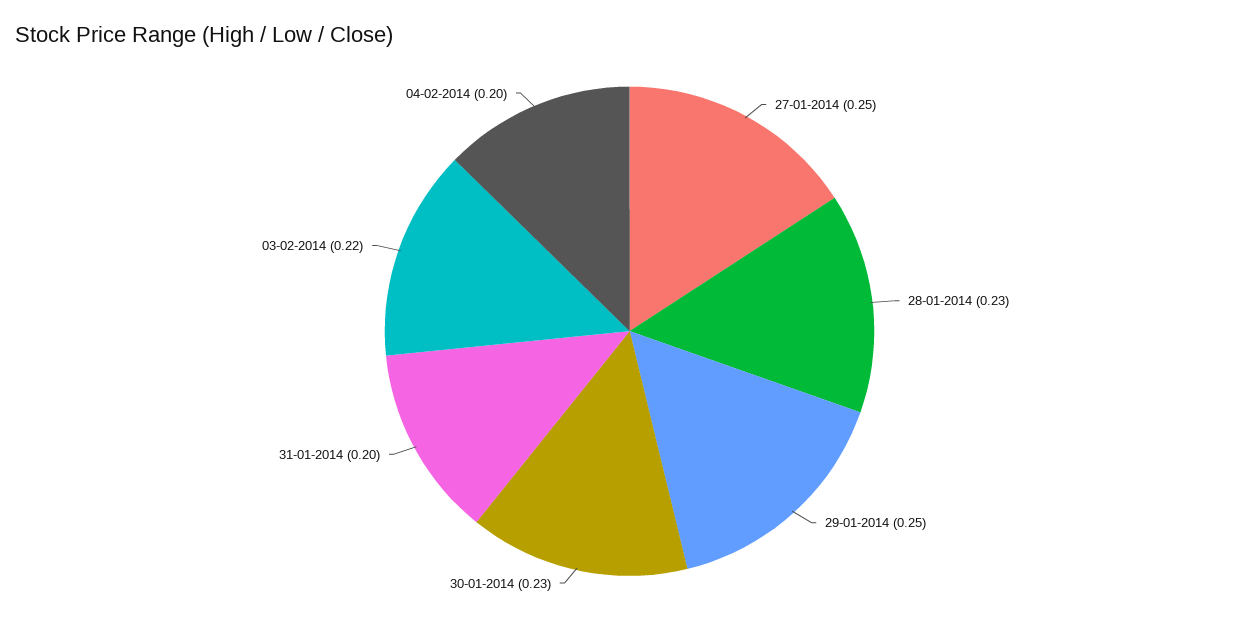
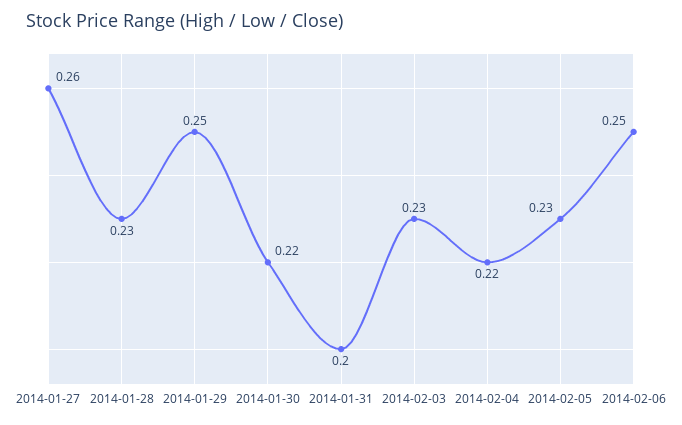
27-01-2014: 0.25 -> 0.26
30-01-2014: 0.23 -> 0.22
03-02-2014: 0.22 -> 0.23
04-02-2014: 0.2 -> 0.22
2014-02-05: none -> 0.23
2014-02-06: none -> 0.25

